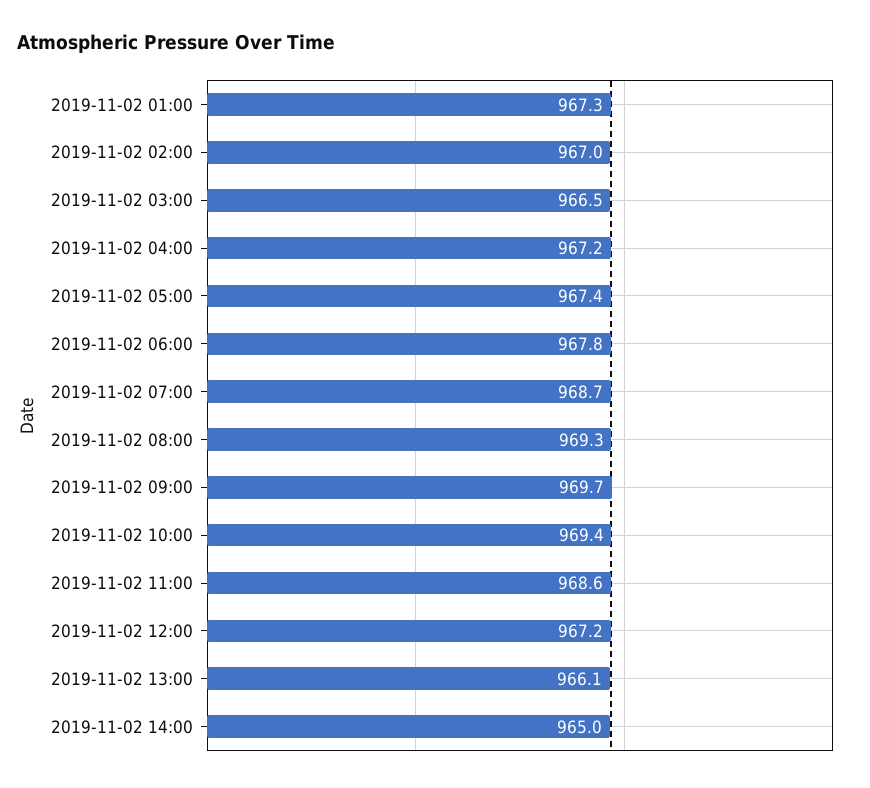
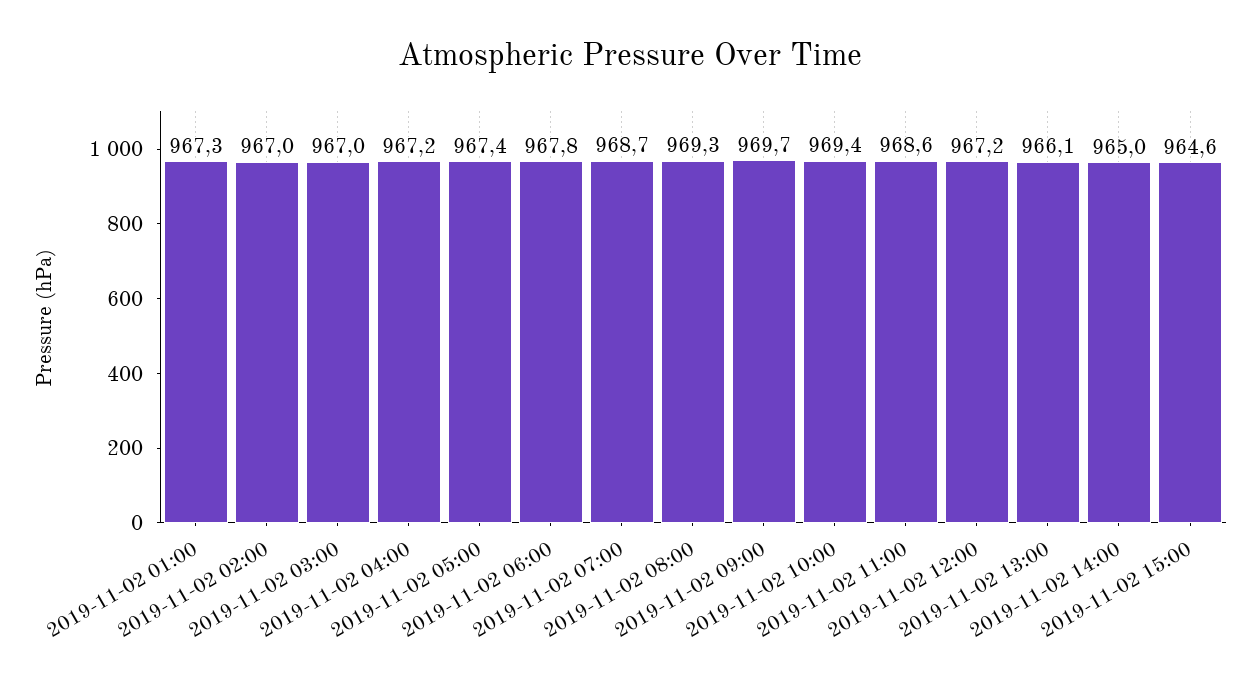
2019-11-02 03:00: 966.5 -> 967
2019-11-02 15:00: none -> 964.6

